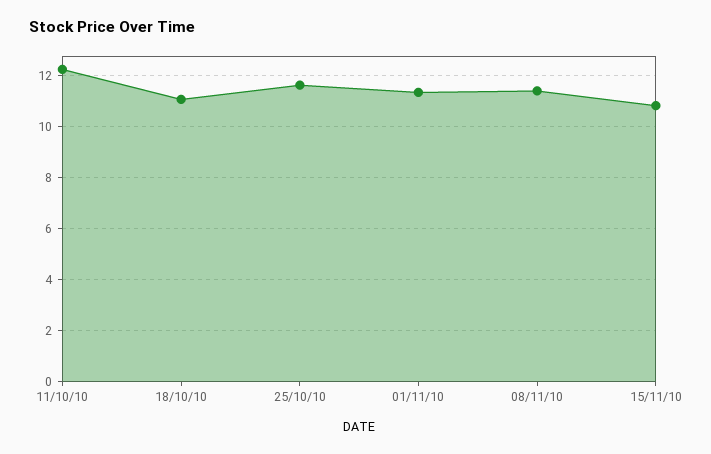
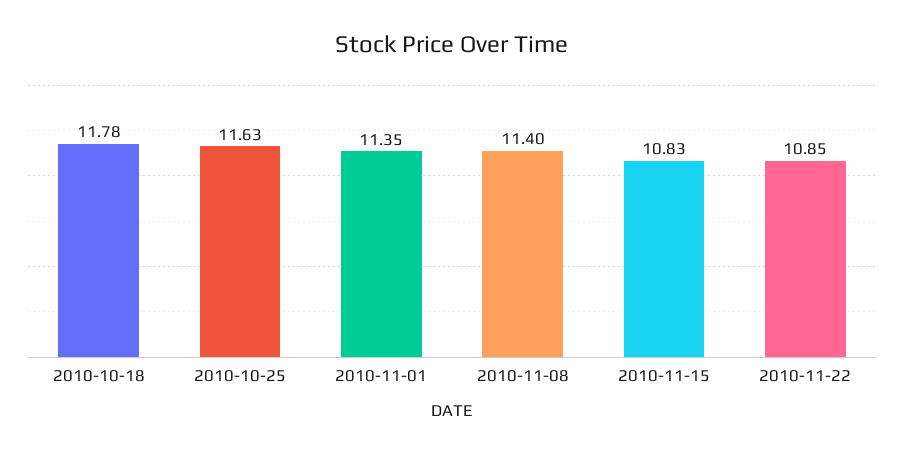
11/10/10: 12.25 -> none
18/10/10: 11 -> 11.78
2010-11-22: none -> 10.85

